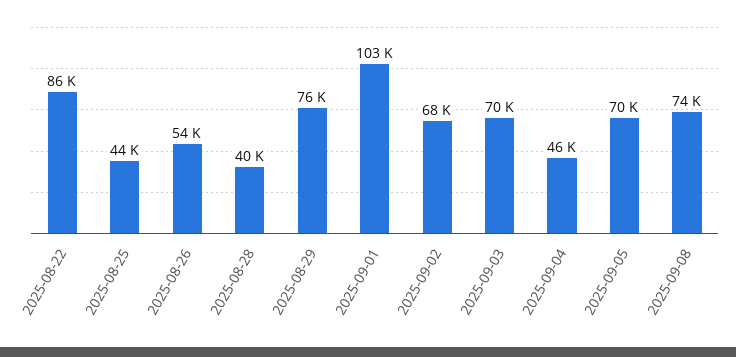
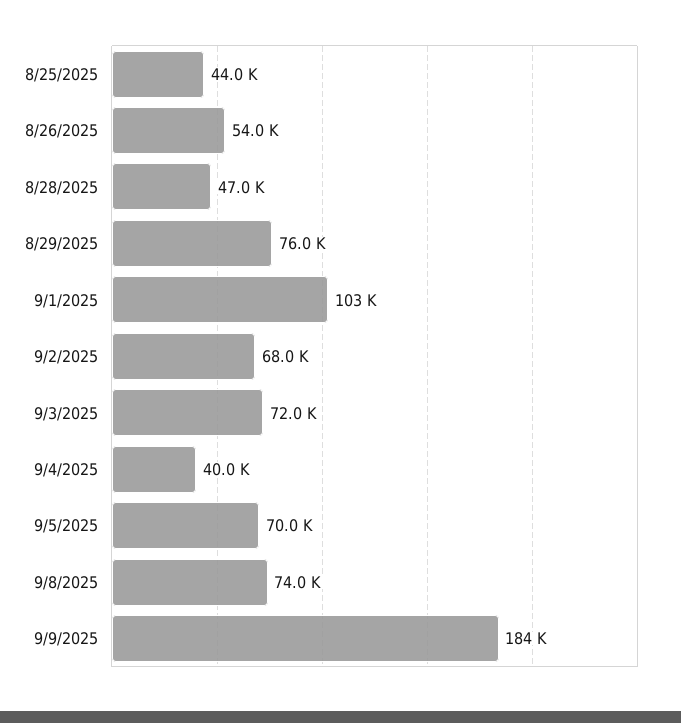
2025-08-22: 86000 -> none
2025-08-28: 40000 -> 47000
2025-09-03: 70000 -> 72000
2025-09-04: 46000 -> 40000
9/9/2025: none -> 184000

